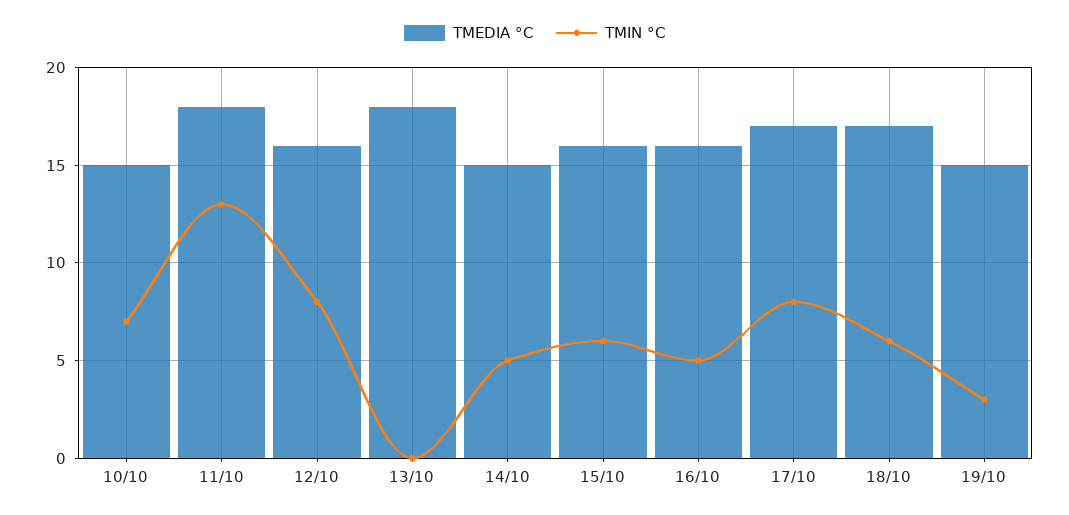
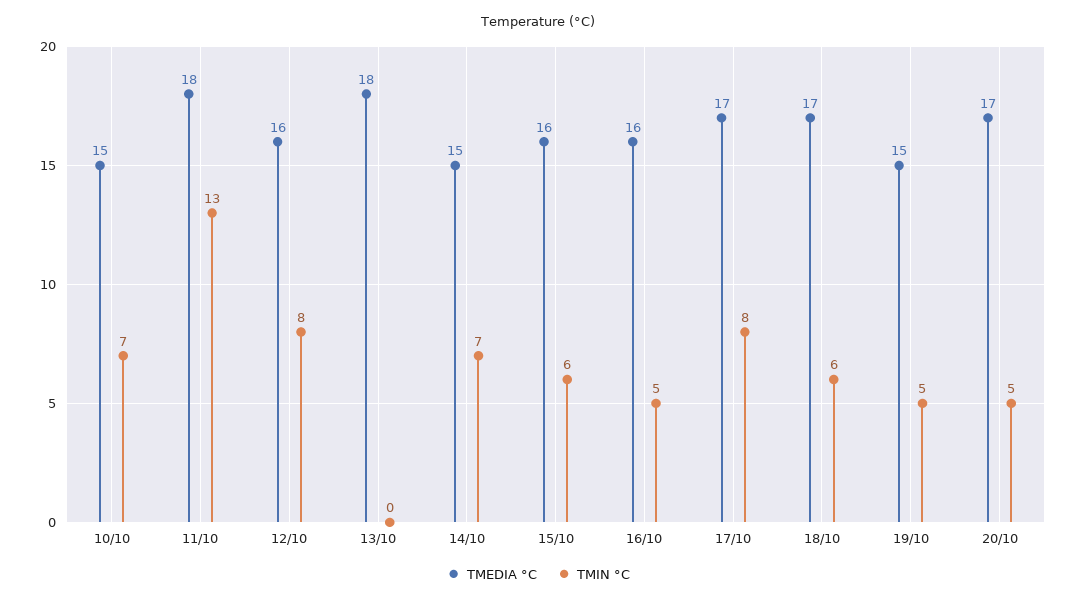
TMIN °C, 14/10: 5 -> 7
TMIN °C, 19/10: 3 -> 5
TMEDIA °C, 20/10: none -> 17
TMIN °C, 20/10: none -> 5

